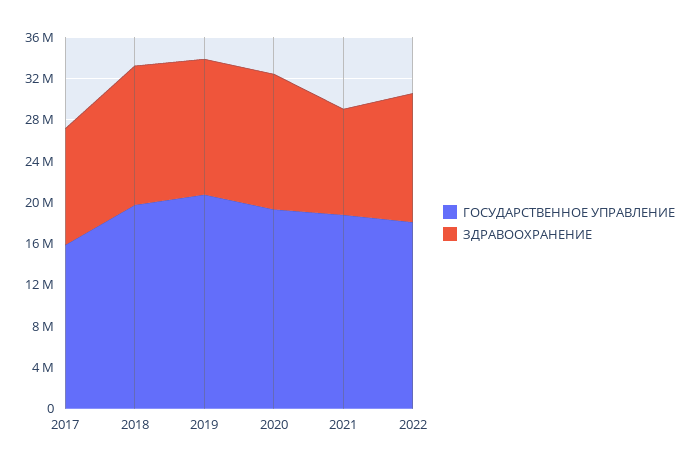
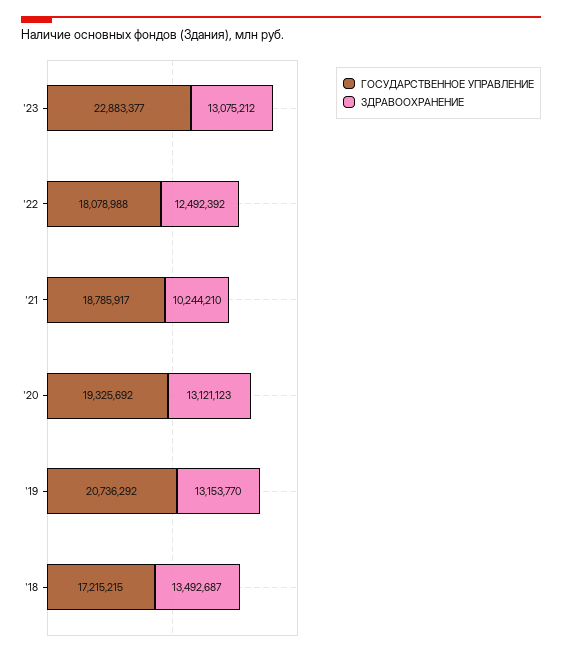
ГОСУДАРСТВЕННОЕ УПРАВЛЕНИЕ, 2017: 16000000 -> none
ЗДРАВООХРАНЕНИЕ, 2017: 11000000 -> none
ГОСУДАРСТВЕННОЕ УПРАВЛЕНИЕ, 2018: 20000000 -> 17215215
ГОСУДАРСТВЕННОЕ УПРАВЛЕНИЕ, '23: none -> 22883377
ЗДРАВООХРАНЕНИЕ, '23: none -> 13075212

